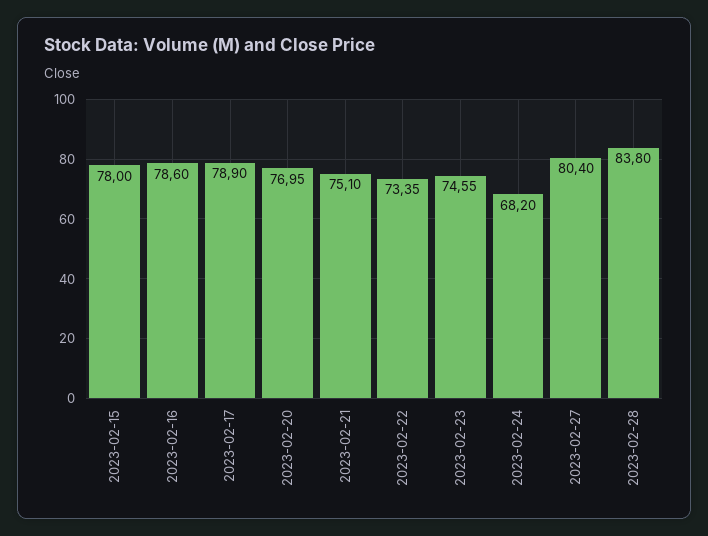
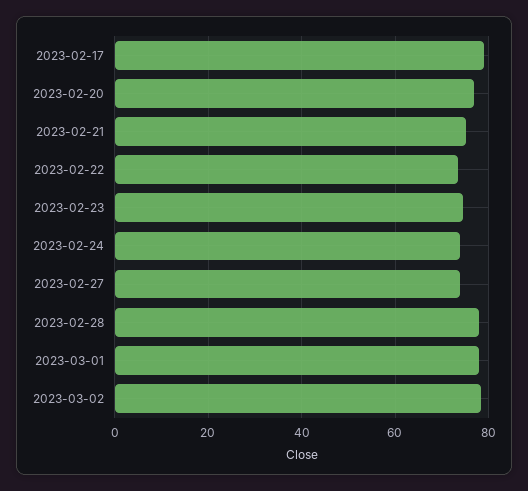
2023-02-15: 78 -> none
2023-02-16: 78.6 -> none
2023-02-24: 68.2 -> 74
2023-02-27: 80.4 -> 74
2023-02-28: 83.8 -> 78
2023-03-01: none -> 78
2023-03-02: none -> 78

